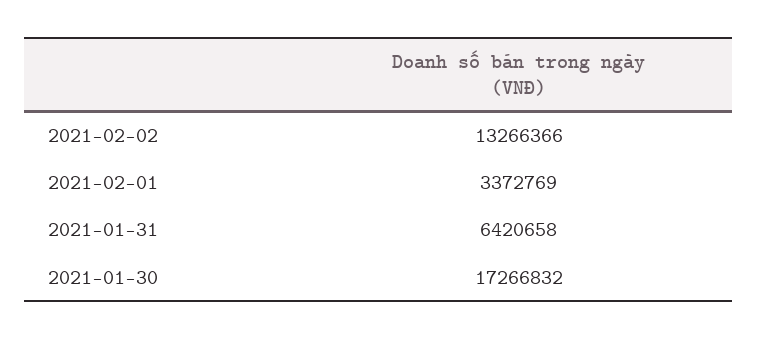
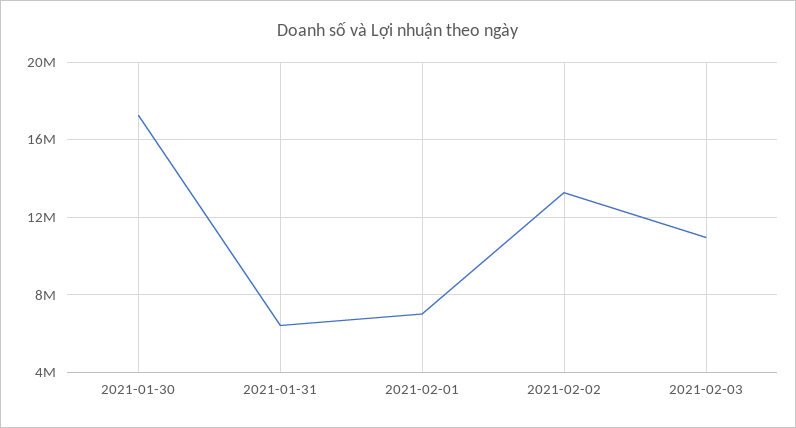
2021-02-01: 3372769 -> 7000000
2021-02-03: none -> 11000000

